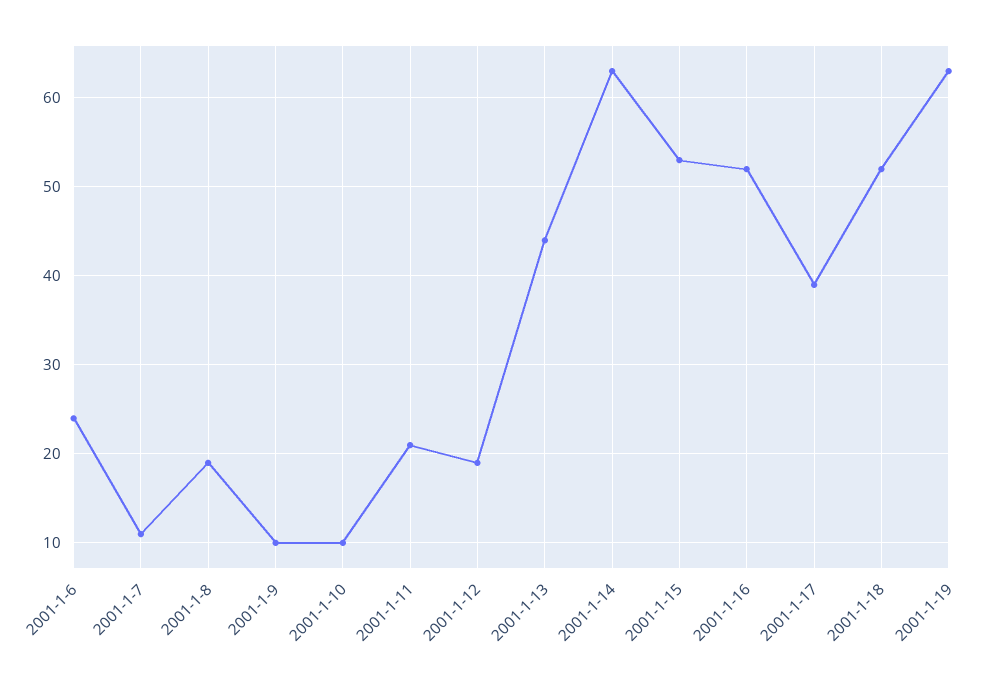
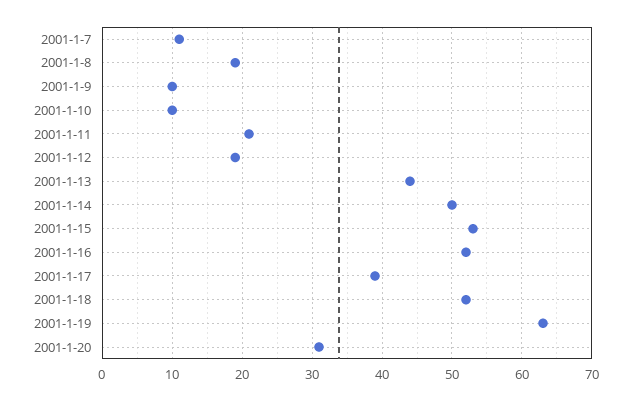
2001-1-6: 24 -> none
2001-1-14: 63 -> 50
2001-1-20: none -> 31

